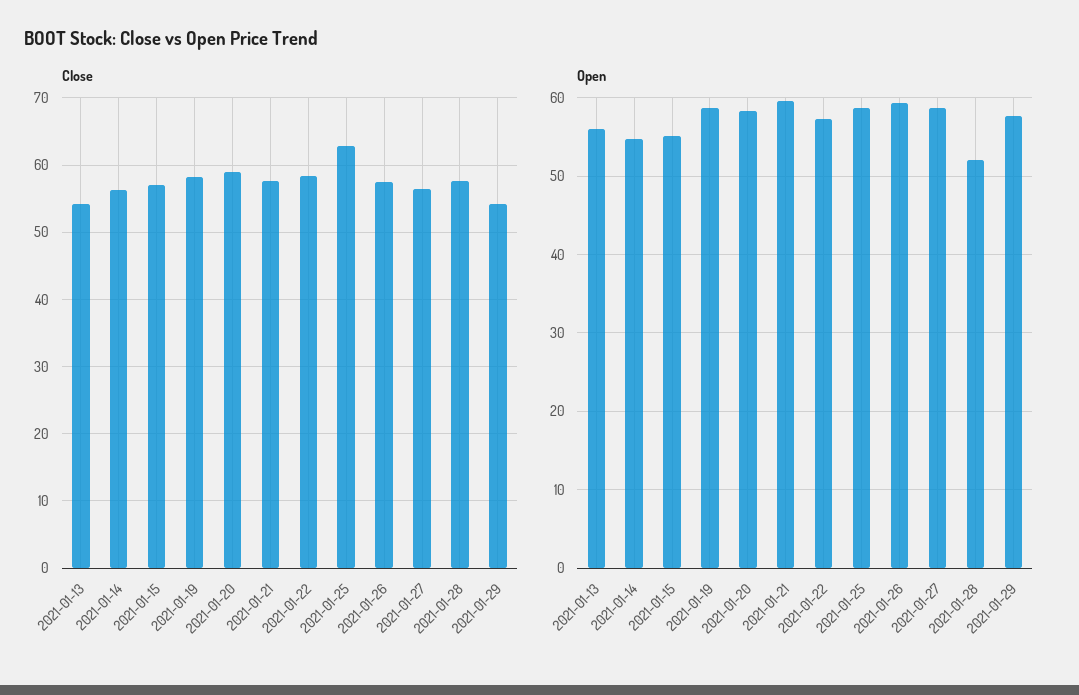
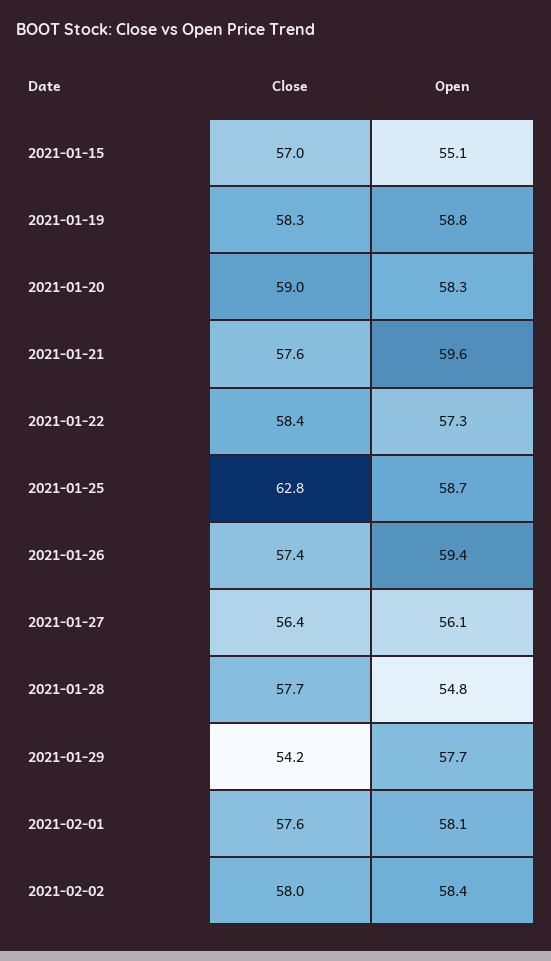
Close, 2021-01-13: 54 -> none
Close, 2021-01-14: 56 -> none
Open, 2021-01-13: 56 -> none
Open, 2021-01-14: 55 -> none
Open, 2021-01-27: 59 -> 56.1
Open, 2021-01-28: 52 -> 54.8
Close, 2021-02-01: none -> 57.6
Open, 2021-02-01: none -> 58.1
Close, 2021-02-02: none -> 58
Open, 2021-02-02: none -> 58.4

